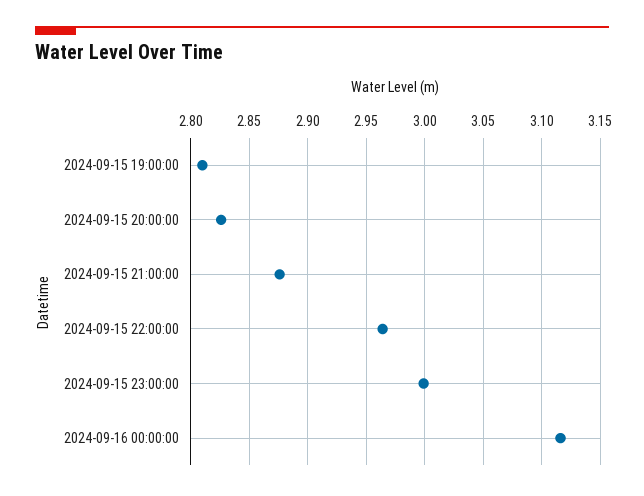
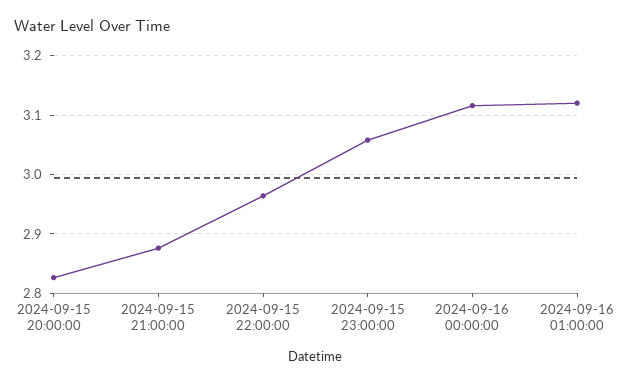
2024-09-15 19:00:00: 2.81 -> none
2024-09-15 23:00:00: 3 -> 3.06
2024-09-16 01:00:00: none -> 3.12

